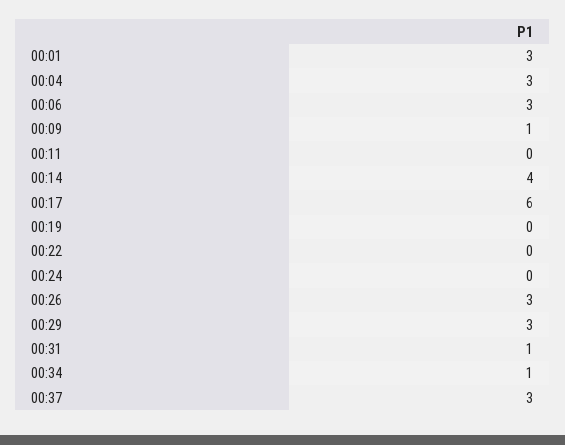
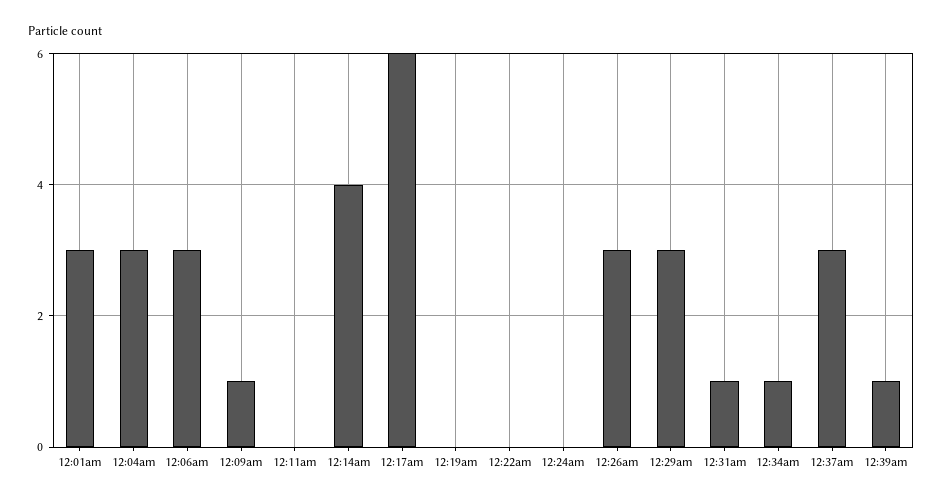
12:39am: none -> 1

